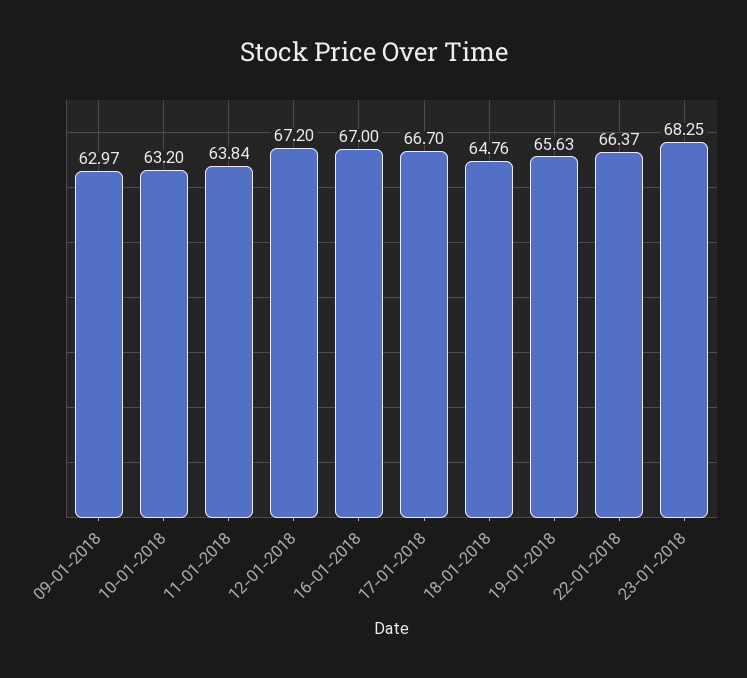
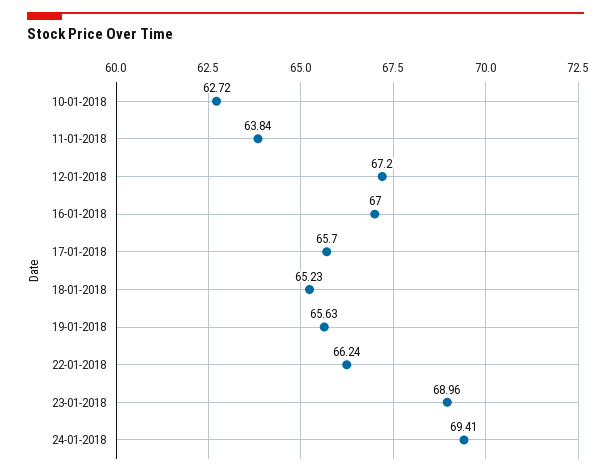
09-01-2018: 62.97 -> none
10-01-2018: 63.2 -> 62.72
17-01-2018: 66.7 -> 65.7
18-01-2018: 64.76 -> 65.23
22-01-2018: 66.37 -> 66.24
23-01-2018: 68.25 -> 68.96
24-01-2018: none -> 69.41

